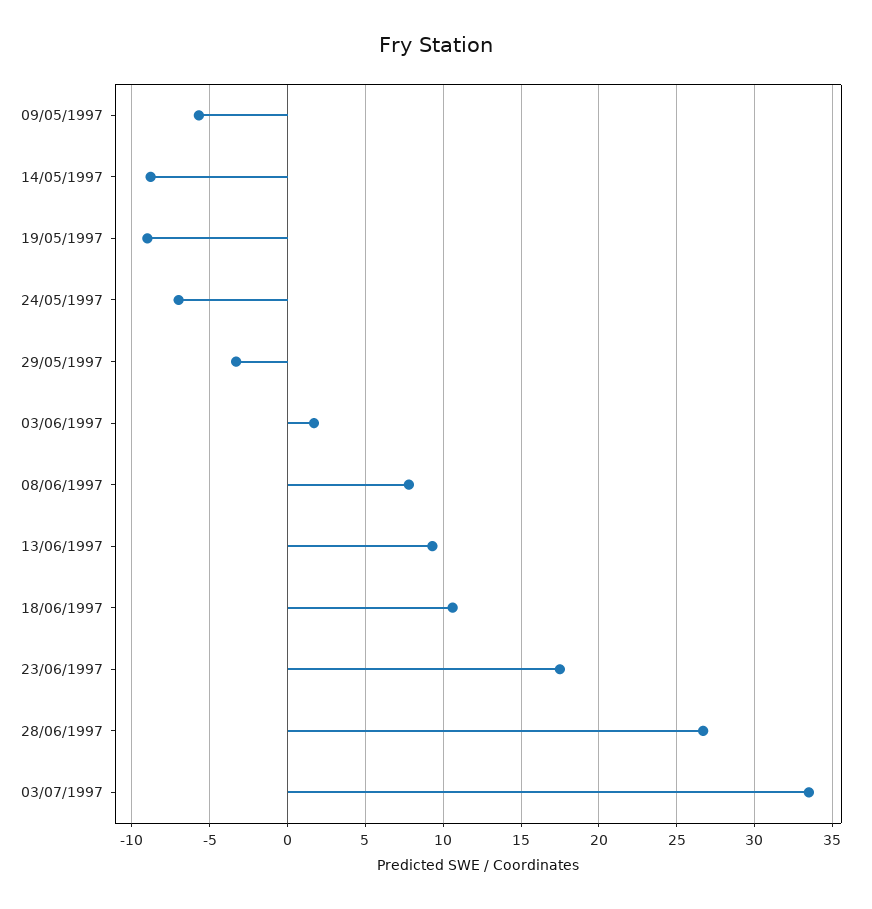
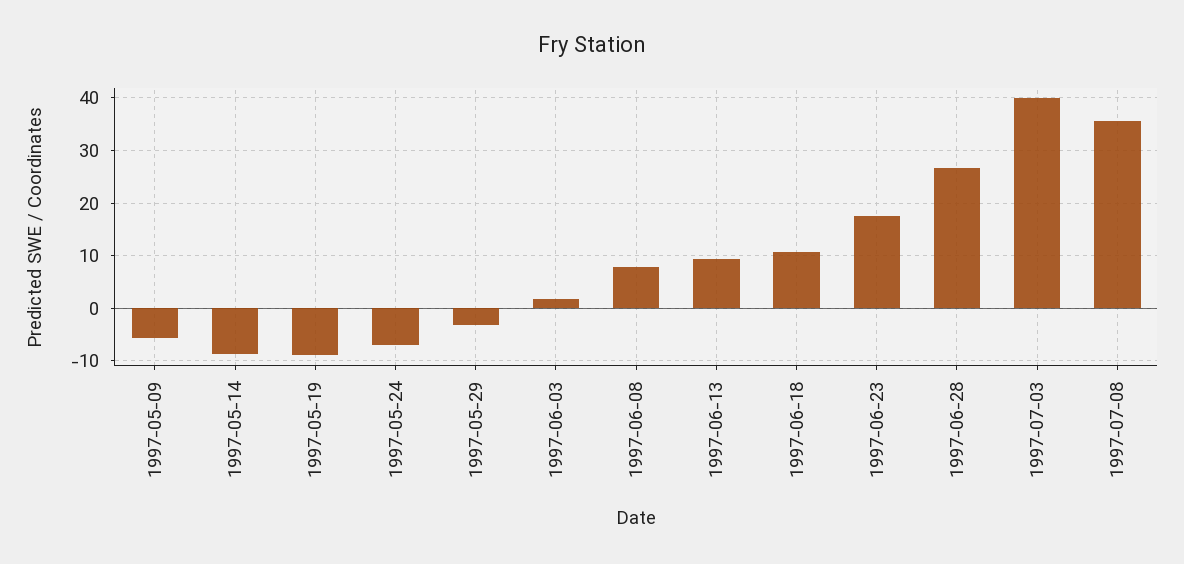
03/07/1997: 33.5 -> 40
1997-07-08: none -> 36

